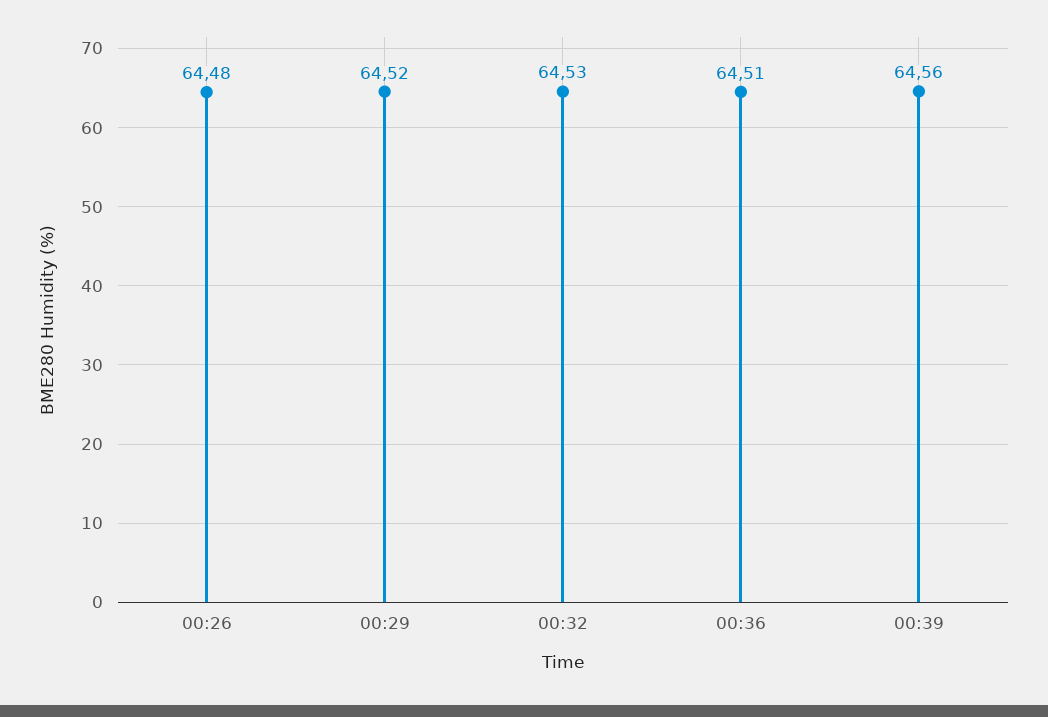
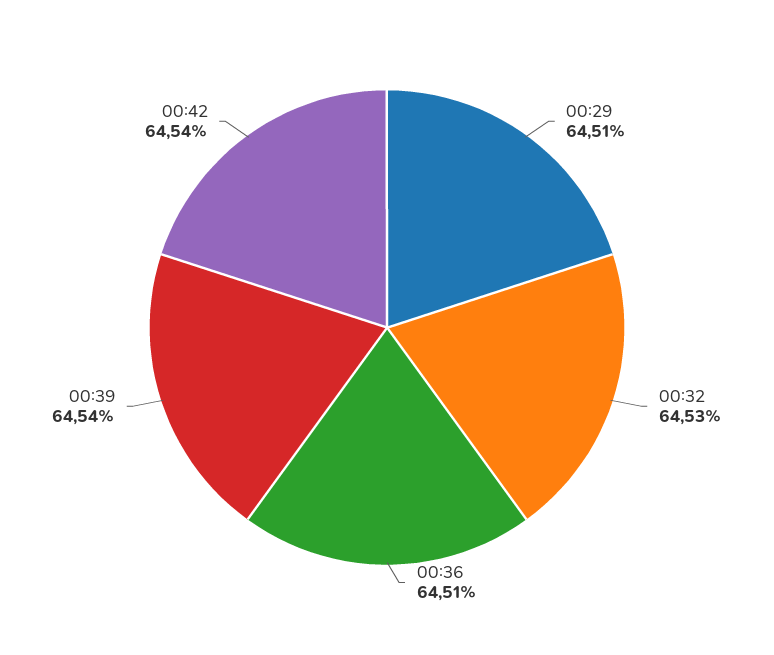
00:26: 64.48 -> none
00:29: 64.52 -> 64.51
00:39: 64.56 -> 64.54
00:42: none -> 64.54

